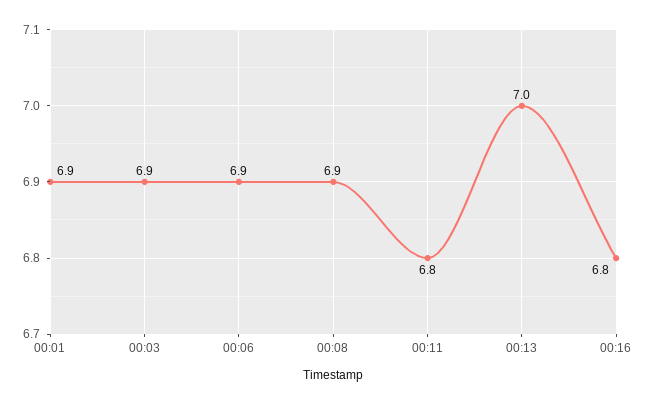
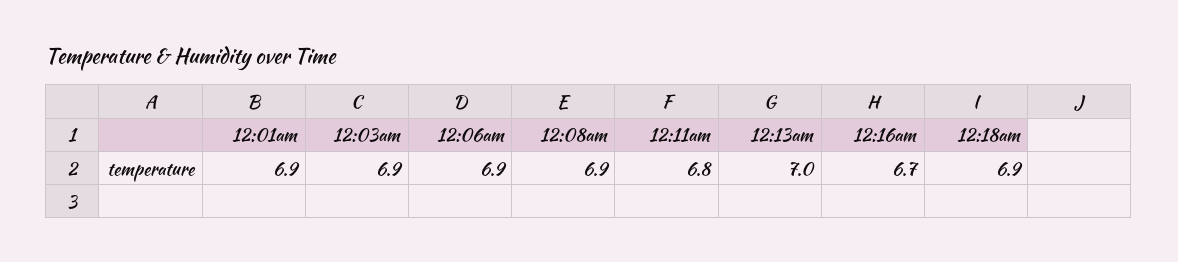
00:16: 6.8 -> 6.7
12:18am: none -> 6.9

